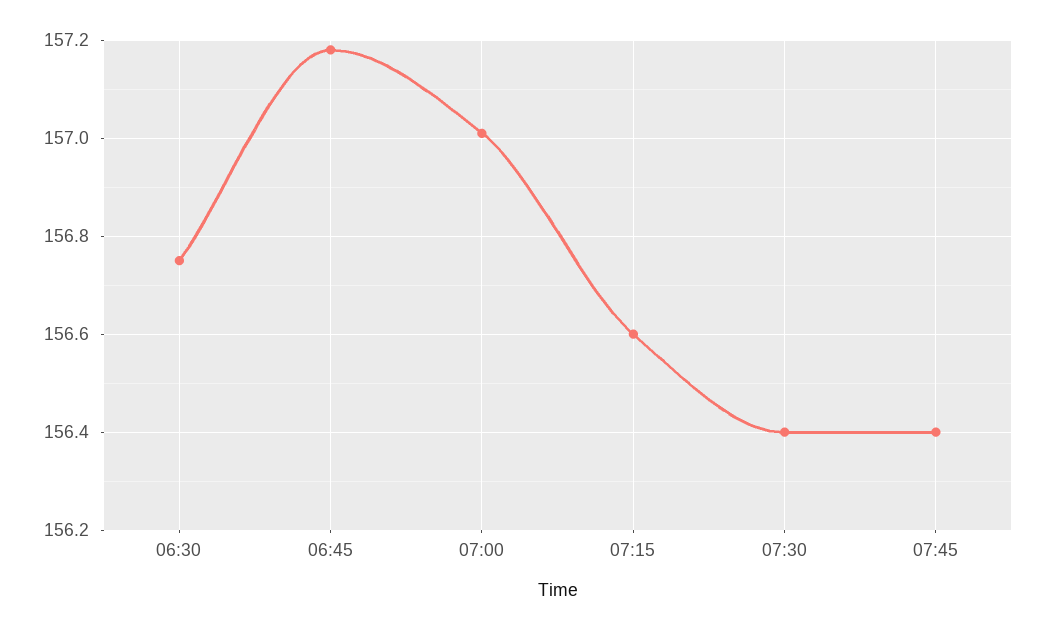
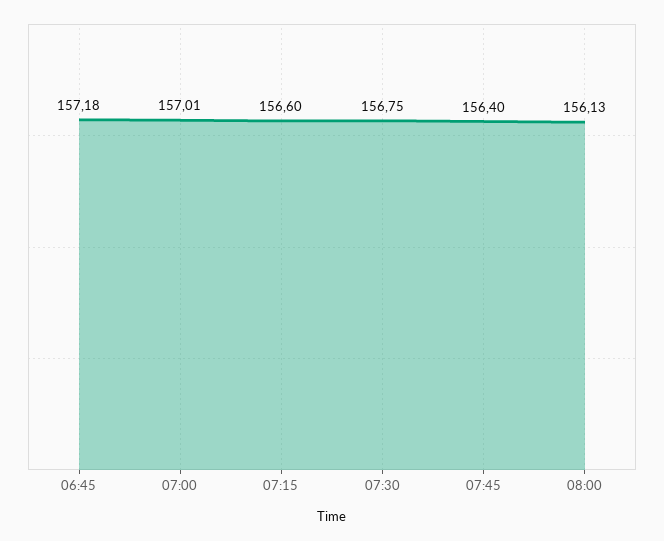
06:30: 156.75 -> none
07:30: 156.4 -> 156.75
08:00: none -> 156.13

